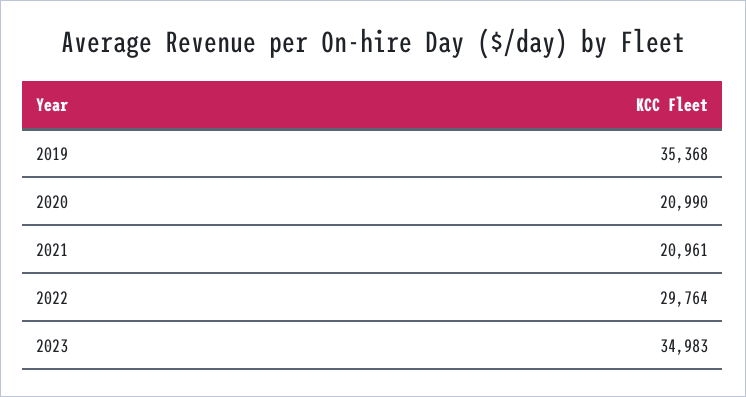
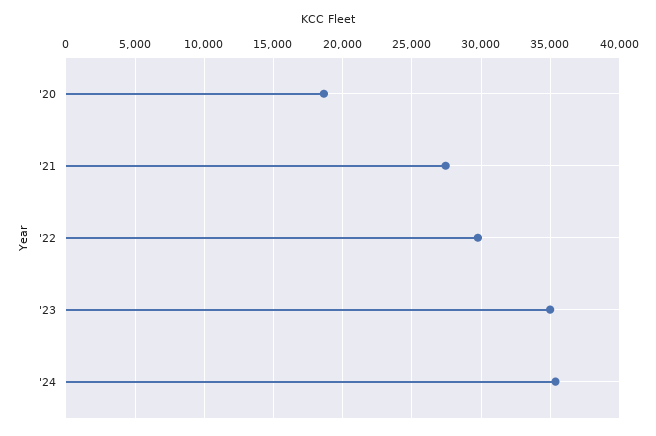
2019: 35368 -> none
2020: 20990 -> 18500
2021: 20961 -> 27500
'24: none -> 35500

